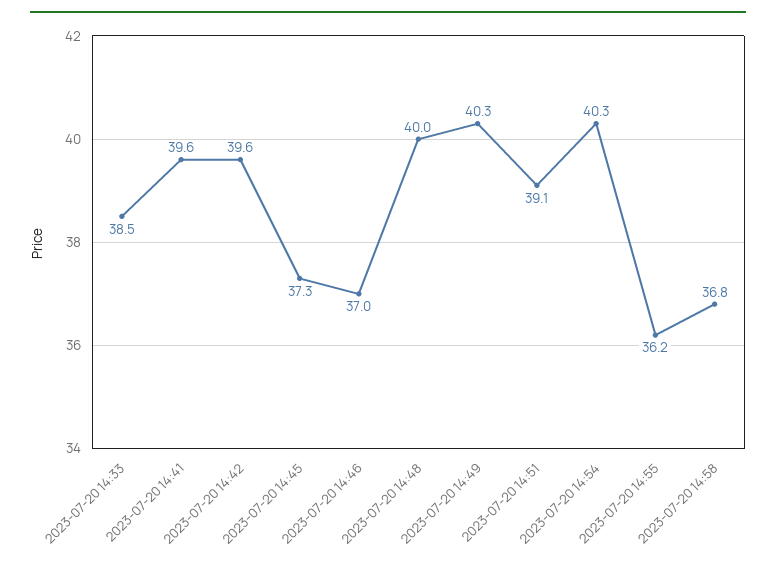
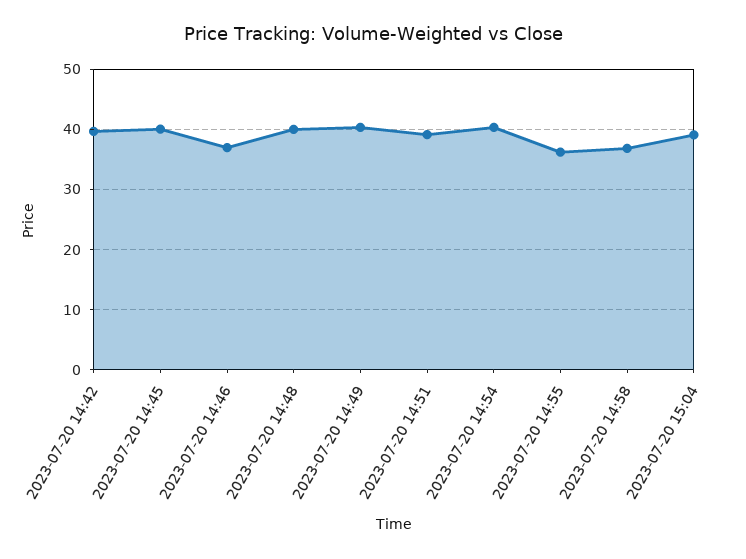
2023-07-20 14:33: 38.5 -> none
2023-07-20 14:41: 39.6 -> none
2023-07-20 14:45: 37.3 -> 40
2023-07-20 15:04: none -> 39

